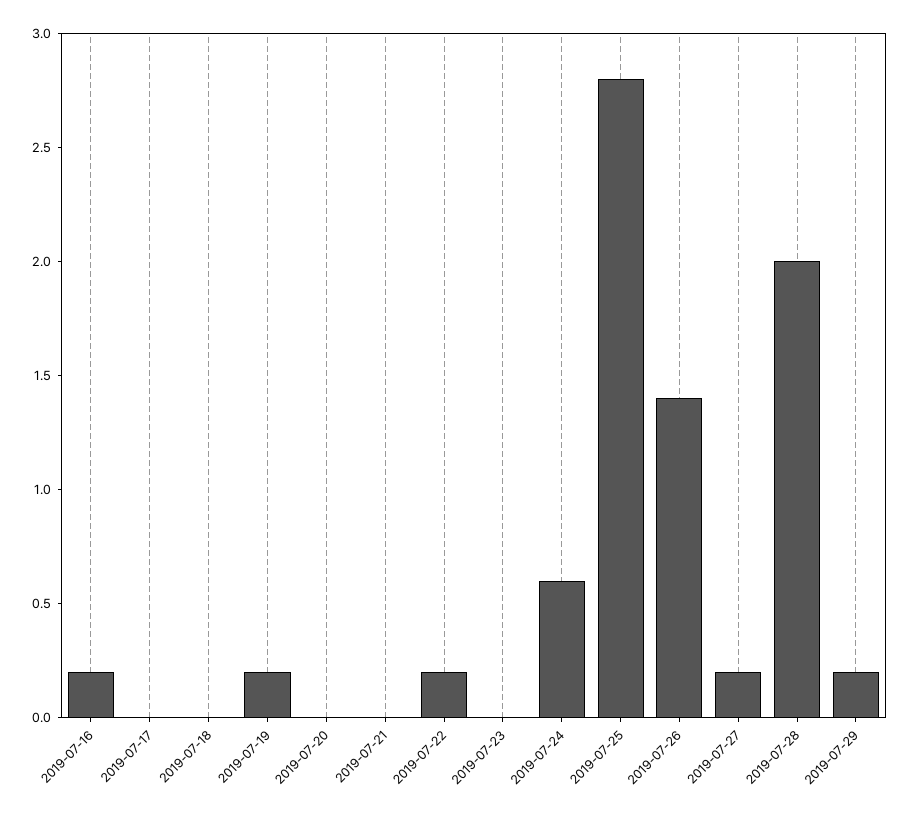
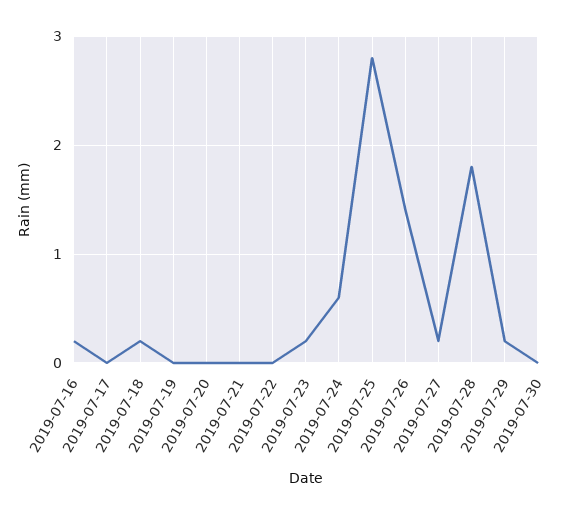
2019-07-18: 0 -> 0.2
2019-07-19: 0.2 -> 0
2019-07-22: 0.2 -> 0
2019-07-23: 0 -> 0.2
2019-07-28: 2 -> 1.8
2019-07-30: none -> 0

